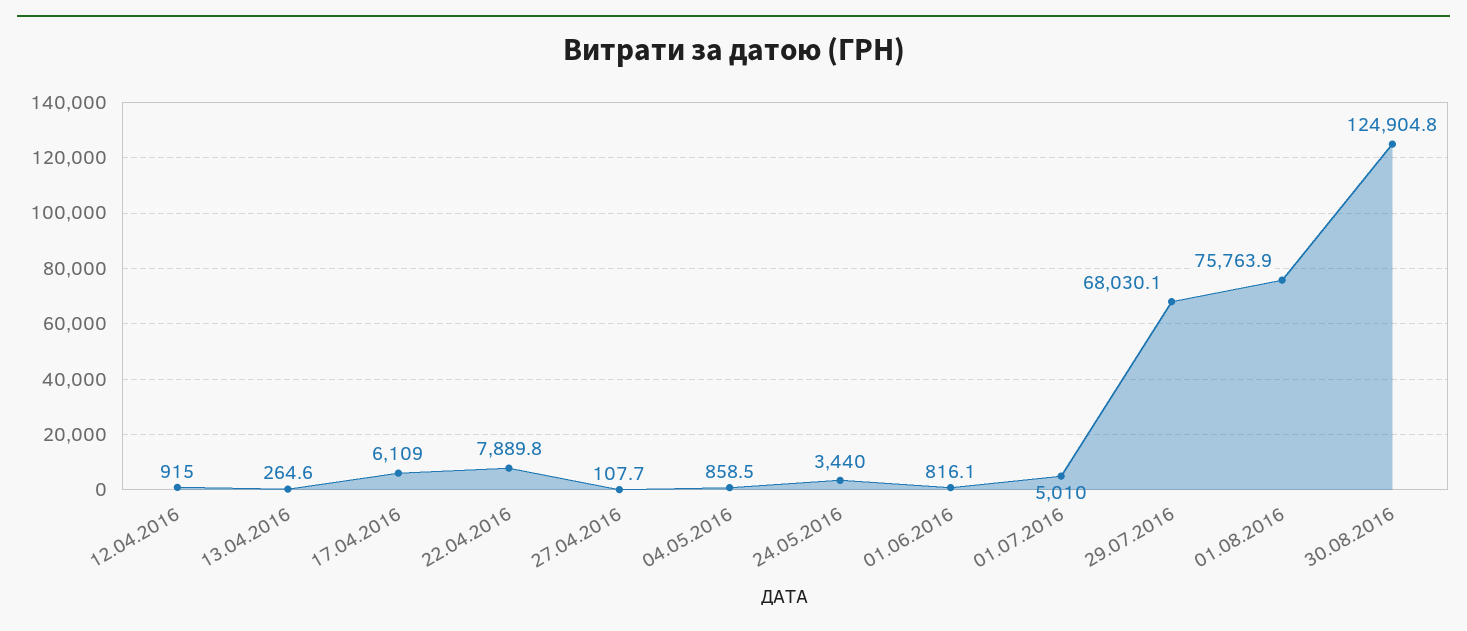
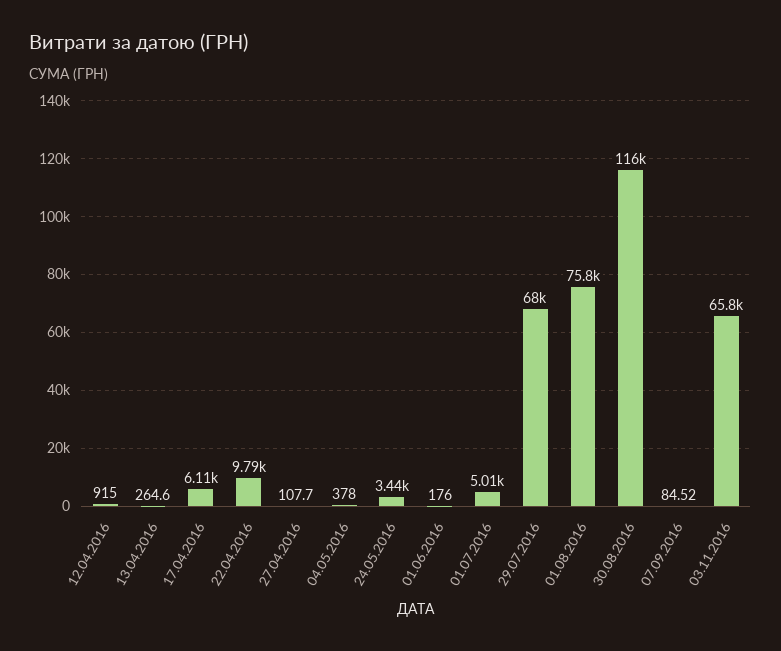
22.04.2016: 7889.8 -> 9790
04.05.2016: 858.5 -> 378
01.06.2016: 816.1 -> 176
30.08.2016: 124904.8 -> 116000
07.09.2016: none -> 84.52
03.11.2016: none -> 65800

